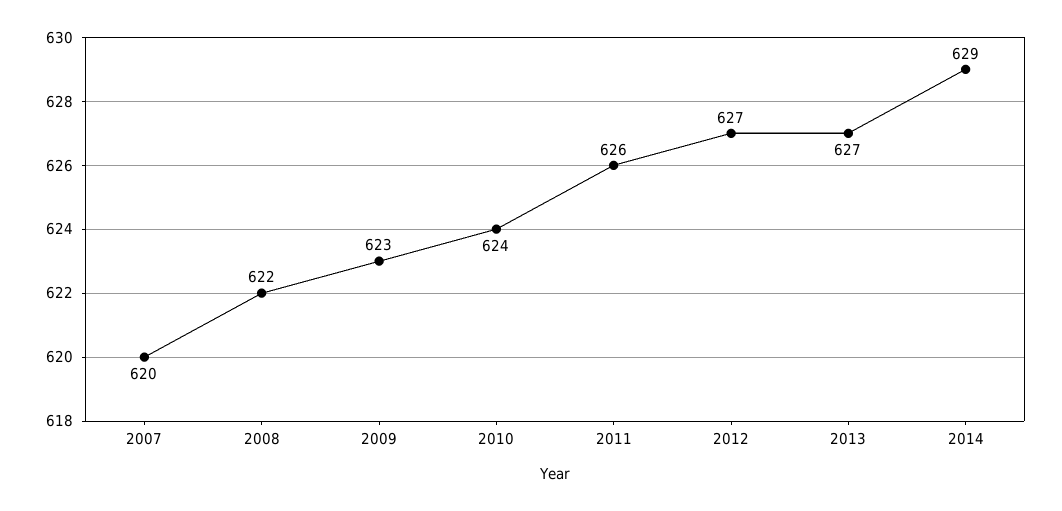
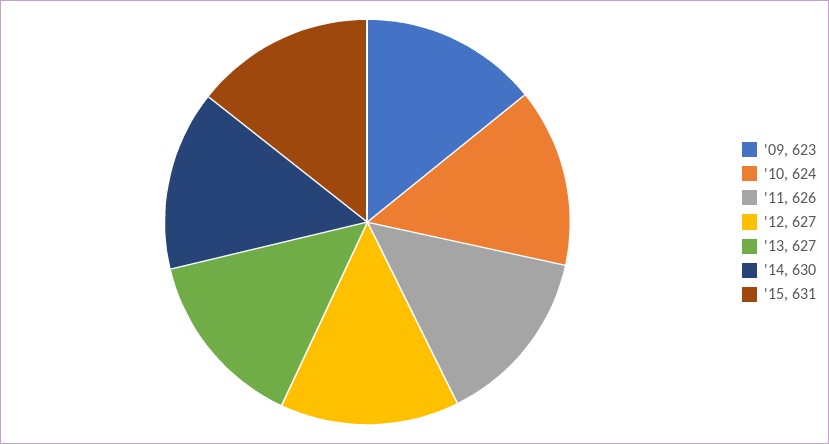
2007: 620 -> none
2008: 622 -> none
2014: 629 -> 630
'15: none -> 631

